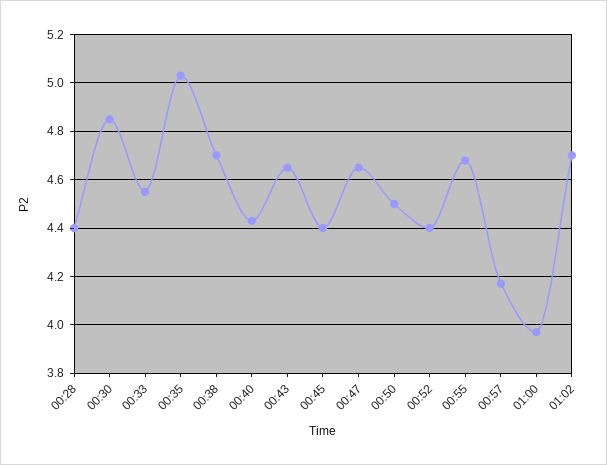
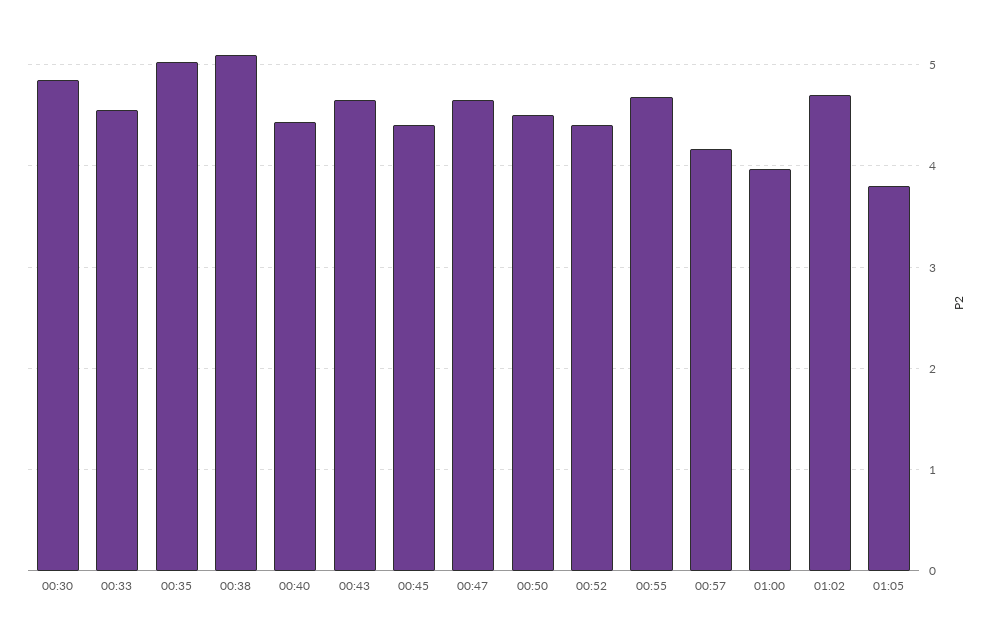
00:28: 4.4 -> none
00:38: 4.7 -> 5.1
01:05: none -> 3.8

